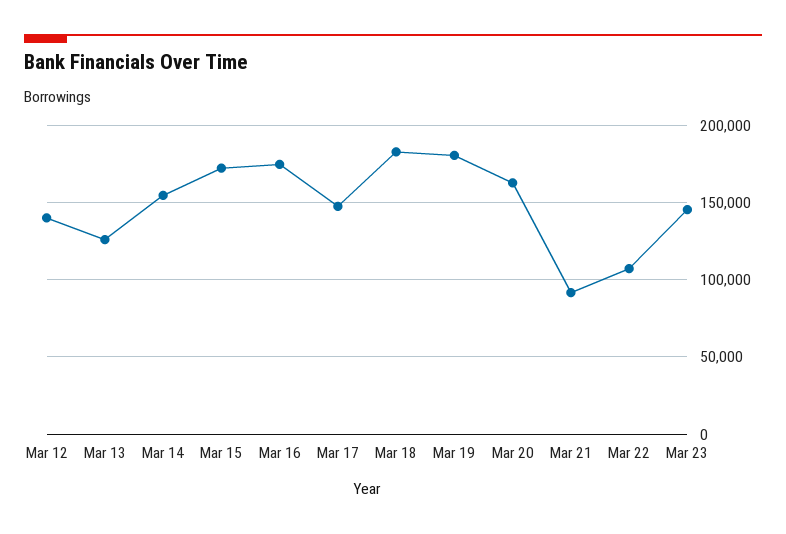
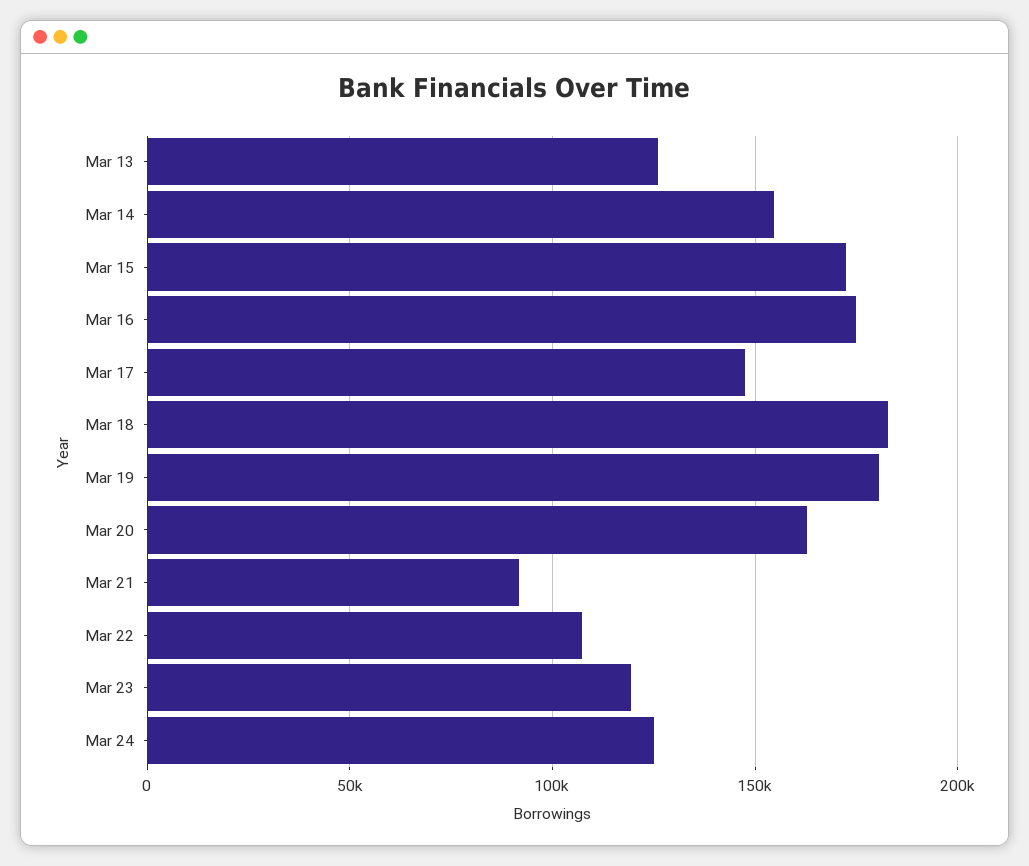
Mar 12: 140000 -> none
Mar 23: 145000 -> 120000
Mar 24: none -> 125000

